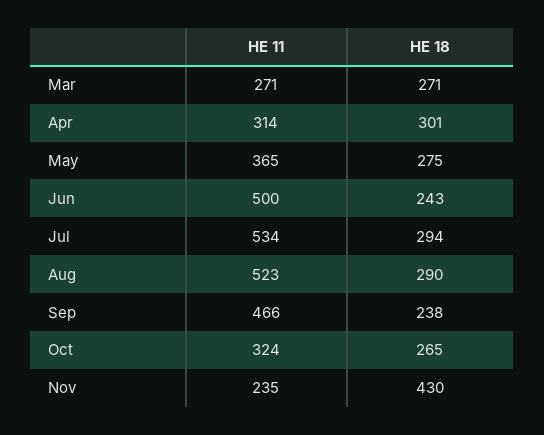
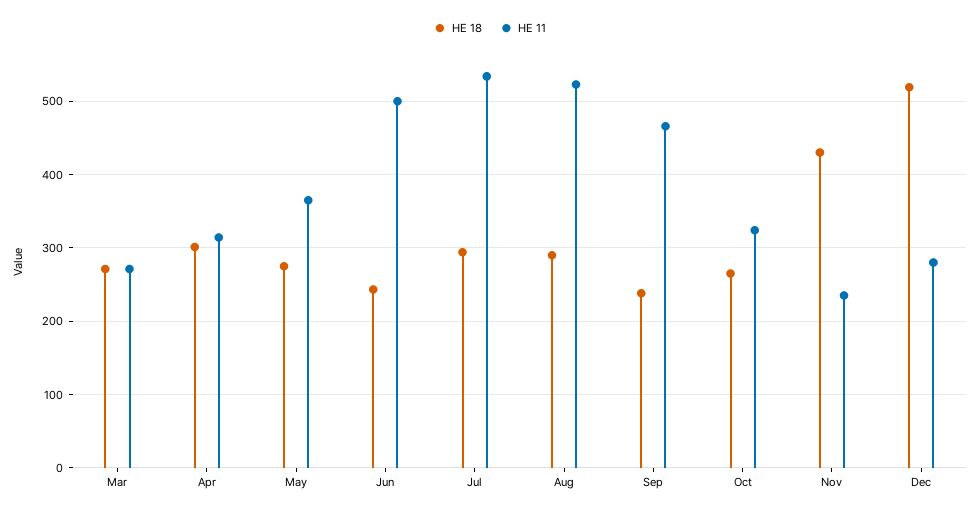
HE 18, Dec: none -> 520
HE 11, Dec: none -> 280

